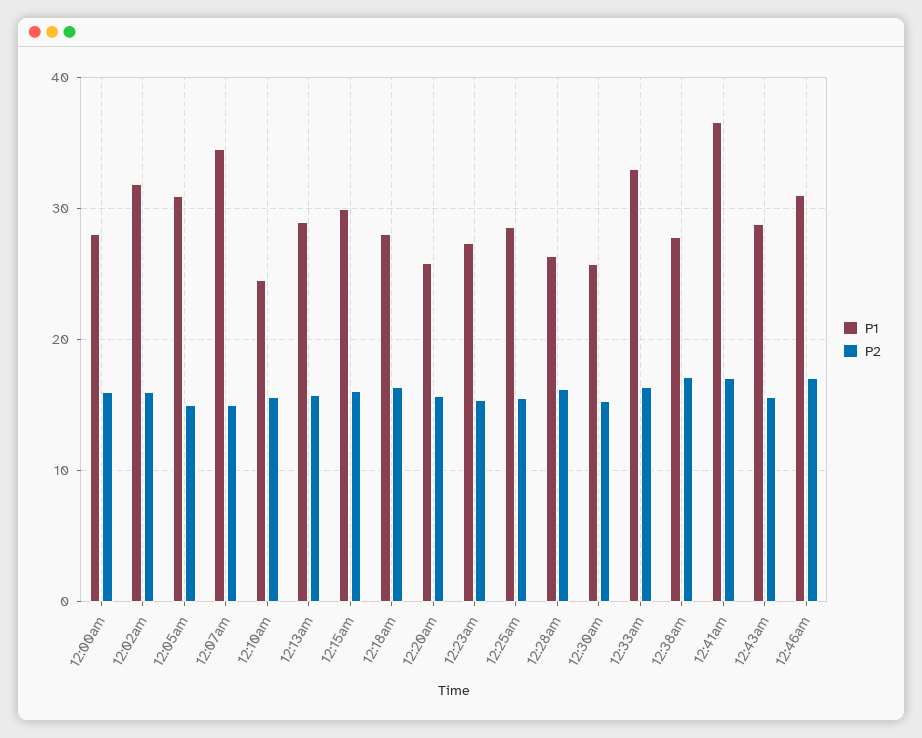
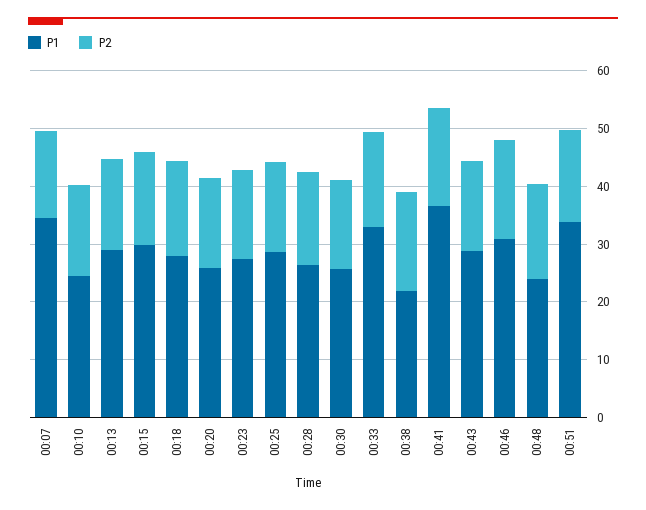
P1, 12:00am: 28 -> none
P2, 12:00am: 16 -> none
P1, 12:02am: 32 -> none
P2, 12:02am: 16 -> none
P1, 12:05am: 31 -> none
P2, 12:05am: 15 -> none
P1, 12:38am: 28 -> 22
P1, 00:48: none -> 24
P2, 00:48: none -> 16
P1, 00:51: none -> 34
P2, 00:51: none -> 16

